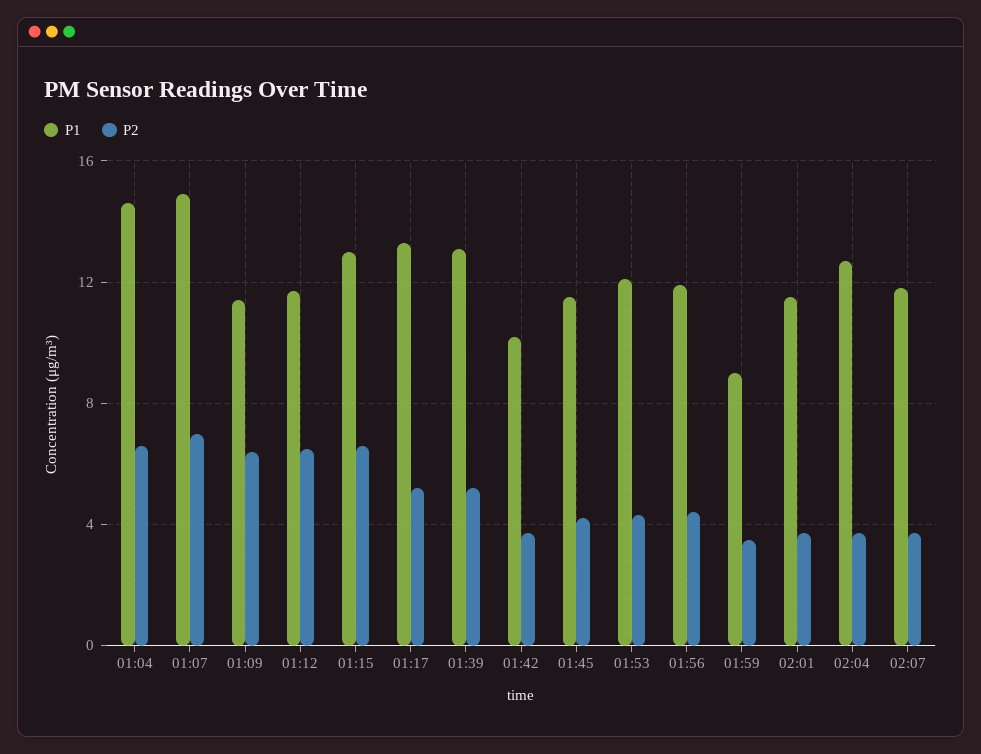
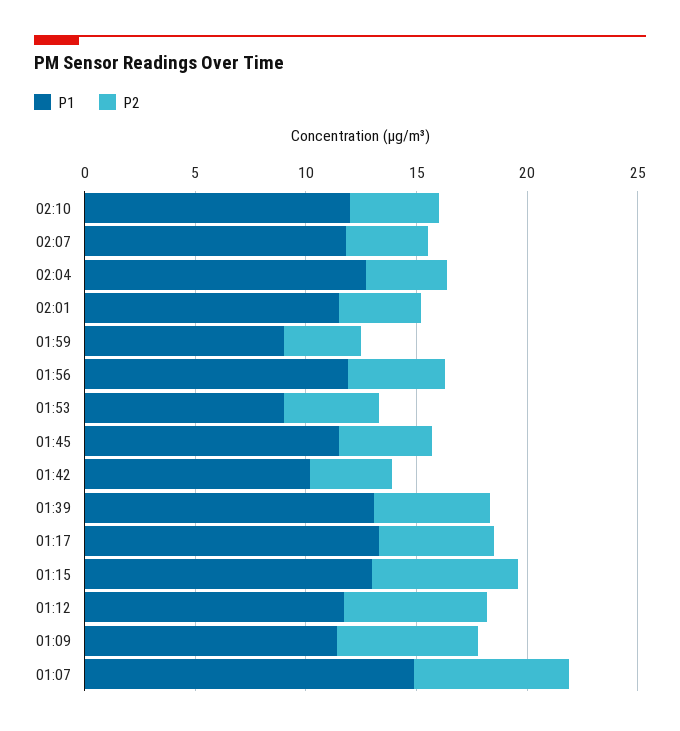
P1, 01:04: 14.5 -> none
P2, 01:04: 6.5 -> none
P1, 01:53: 12 -> 9
P1, 02:10: none -> 12
P2, 02:10: none -> 4

